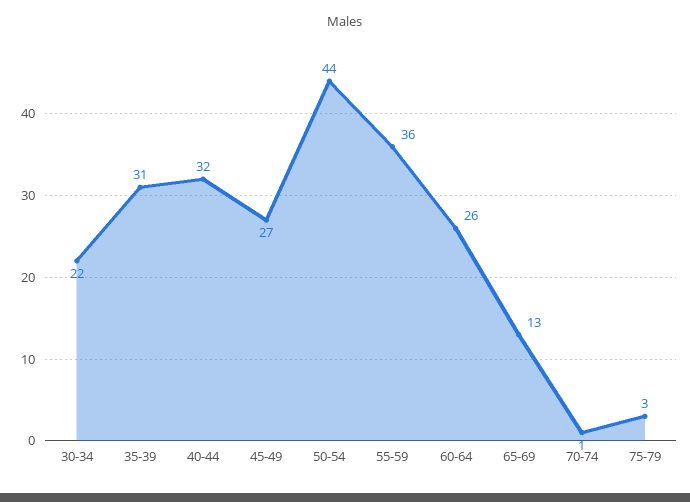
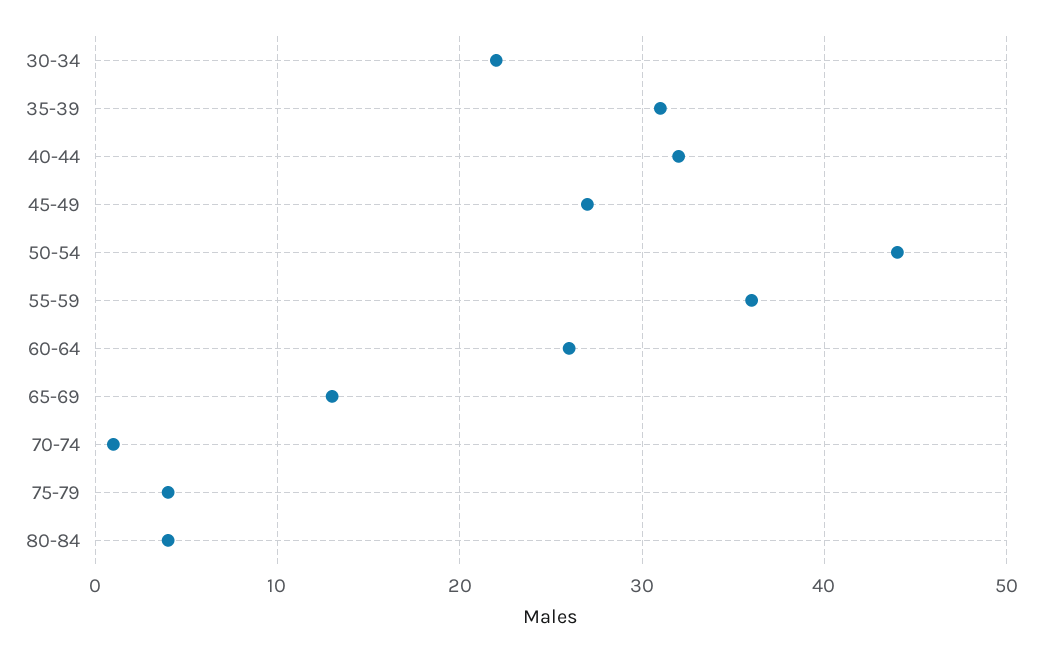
75-79: 3 -> 4
80-84: none -> 4

